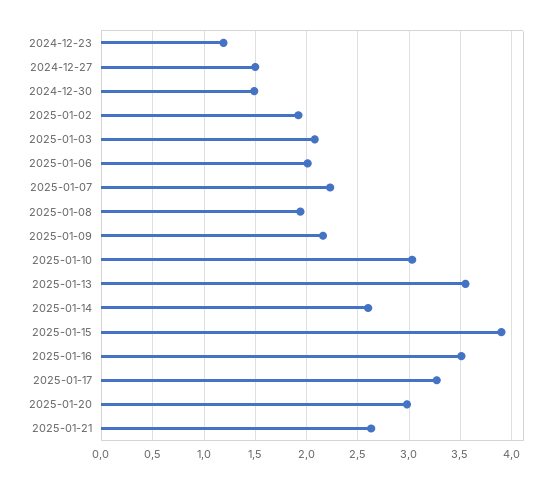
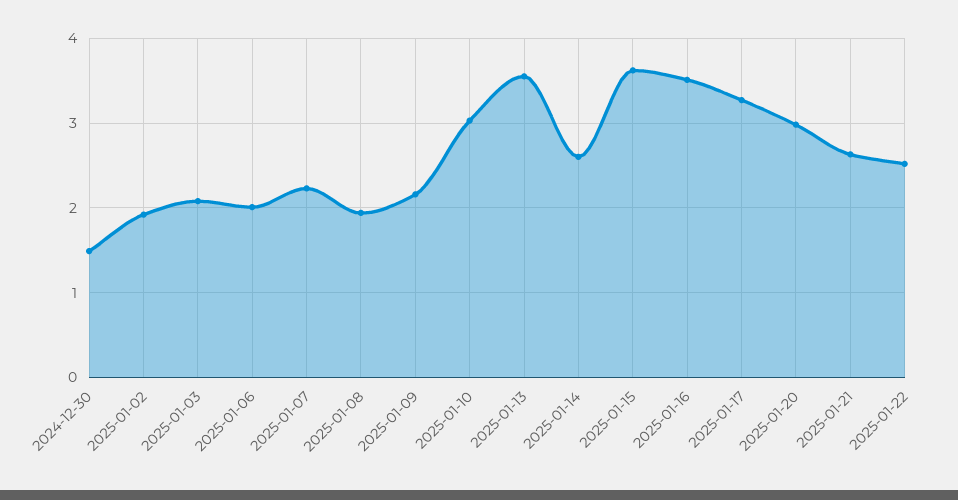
2024-12-23: 1.2 -> none
2024-12-27: 1.5 -> none
2025-01-15: 3.9 -> 3.6
2025-01-22: none -> 2.5

